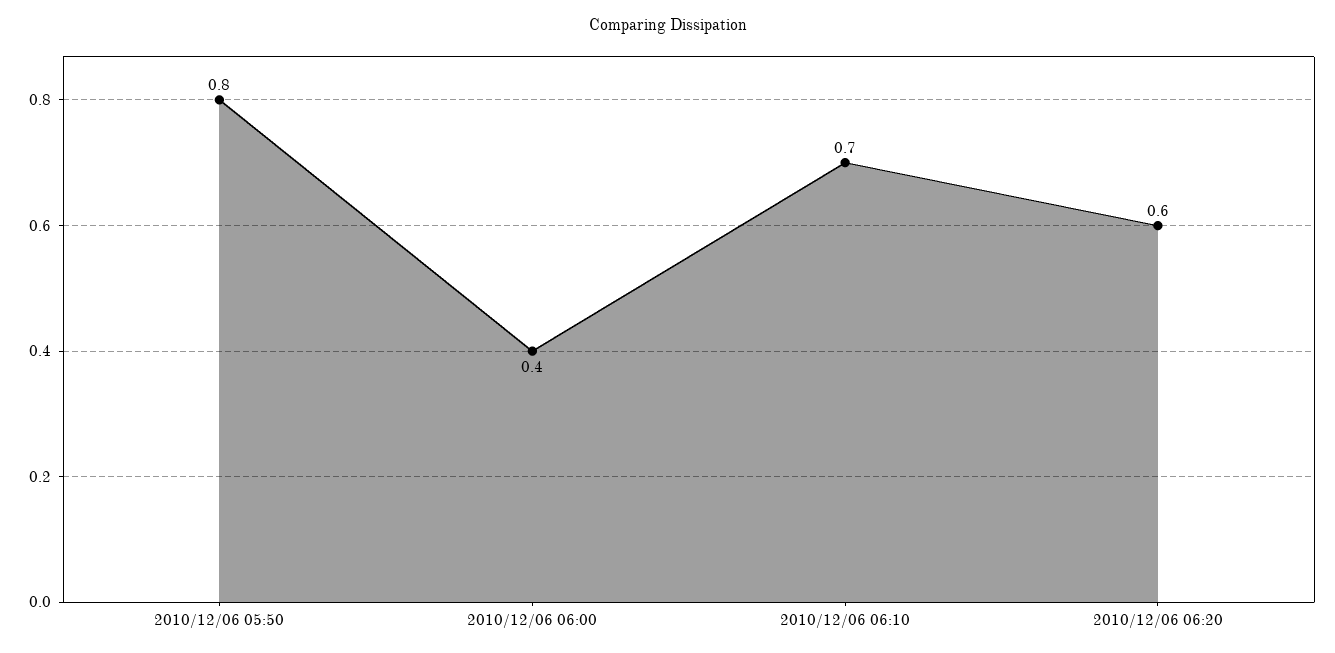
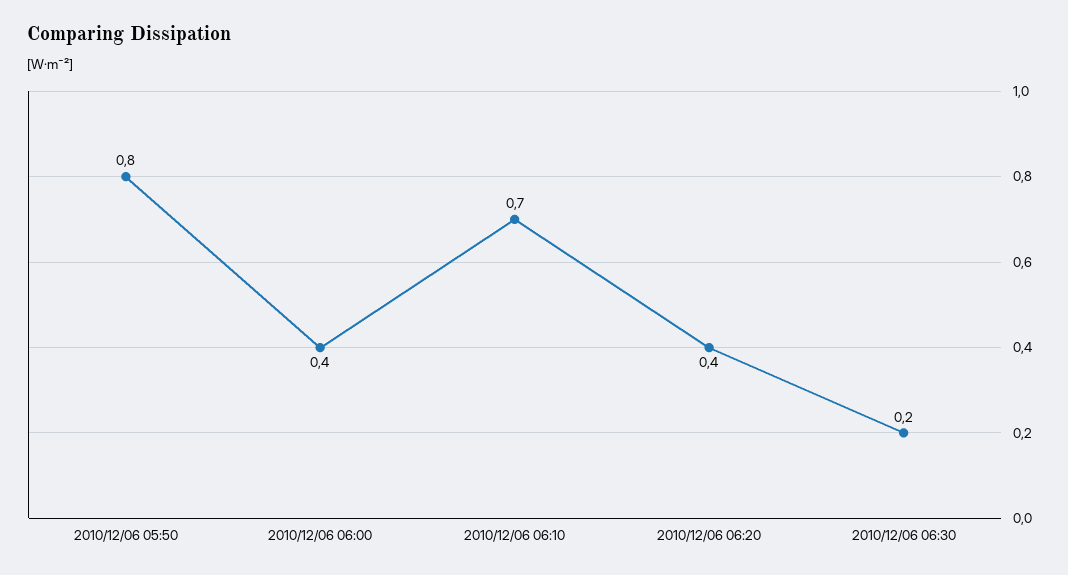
2010/12/06 06:20: 0.6 -> 0.4
2010/12/06 06:30: none -> 0.2

